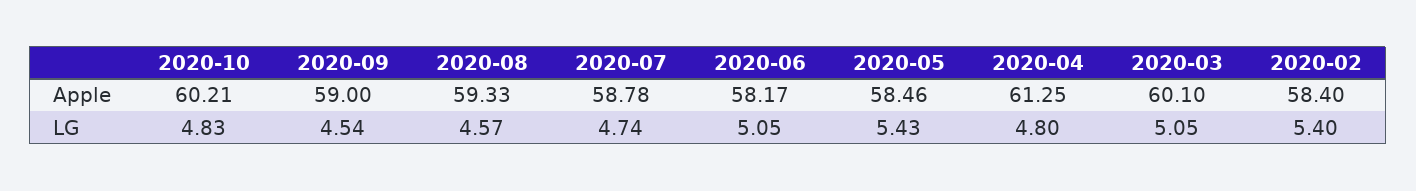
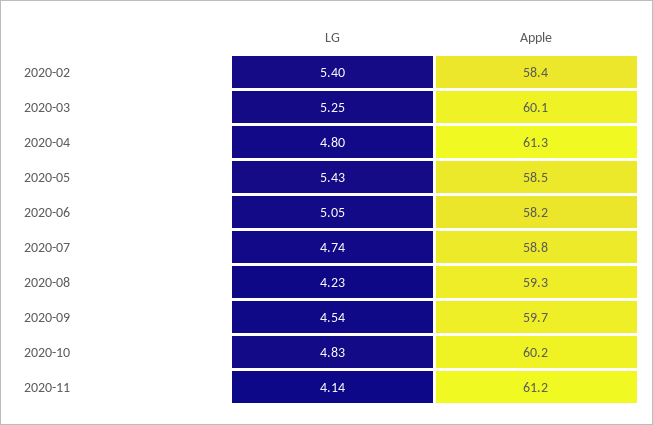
2020-09, Apple: 59 -> 59.7
2020-08, LG: 4.57 -> 4.23
2020-03, LG: 5.05 -> 5.25
2020-11, LG: none -> 4.14
2020-11, Apple: none -> 61.2

